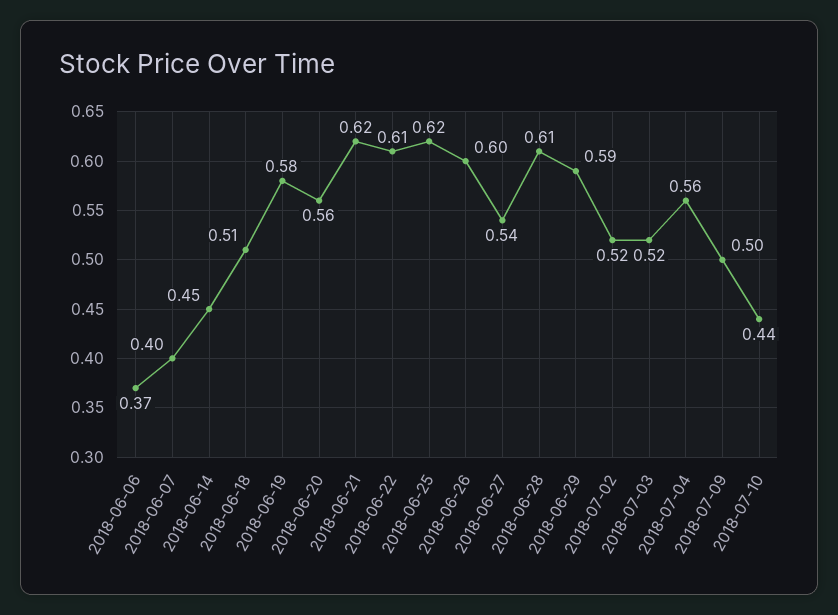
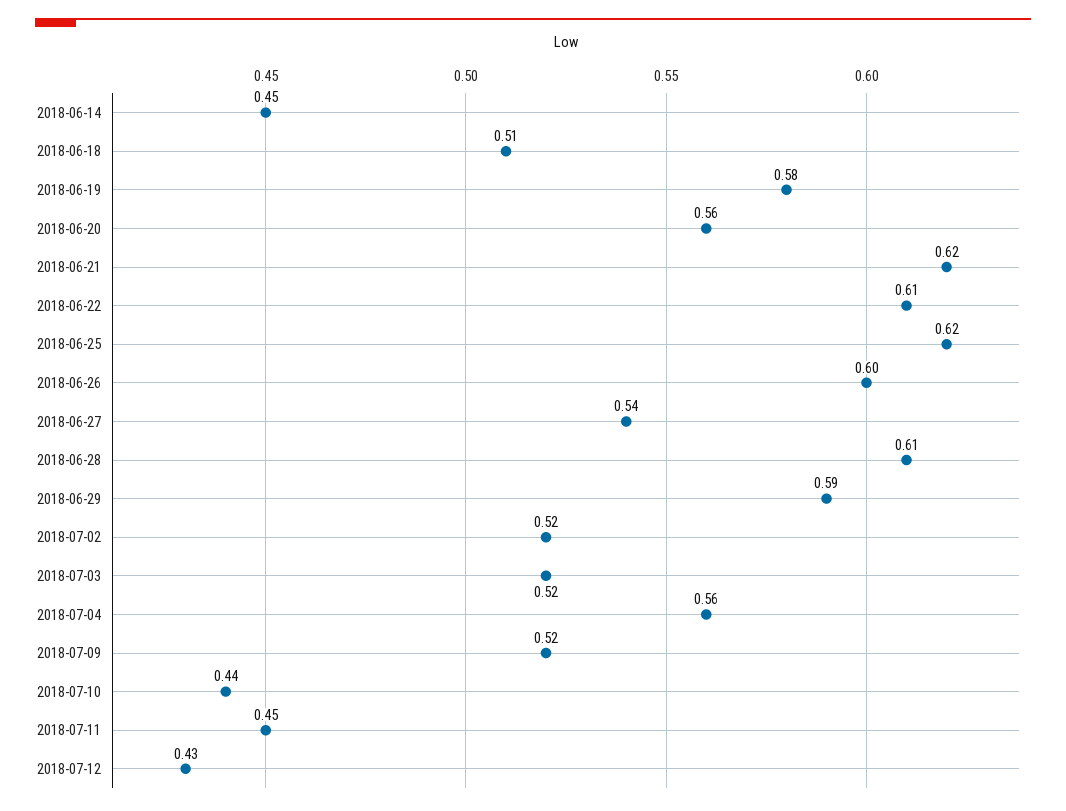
2018-06-06: 0.37 -> none
2018-06-07: 0.4 -> none
2018-07-09: 0.5 -> 0.52
2018-07-11: none -> 0.45
2018-07-12: none -> 0.43

